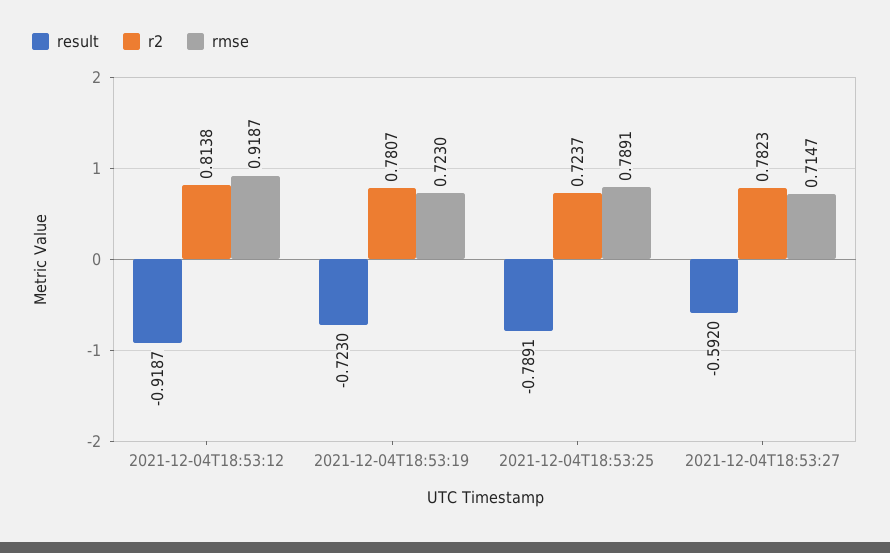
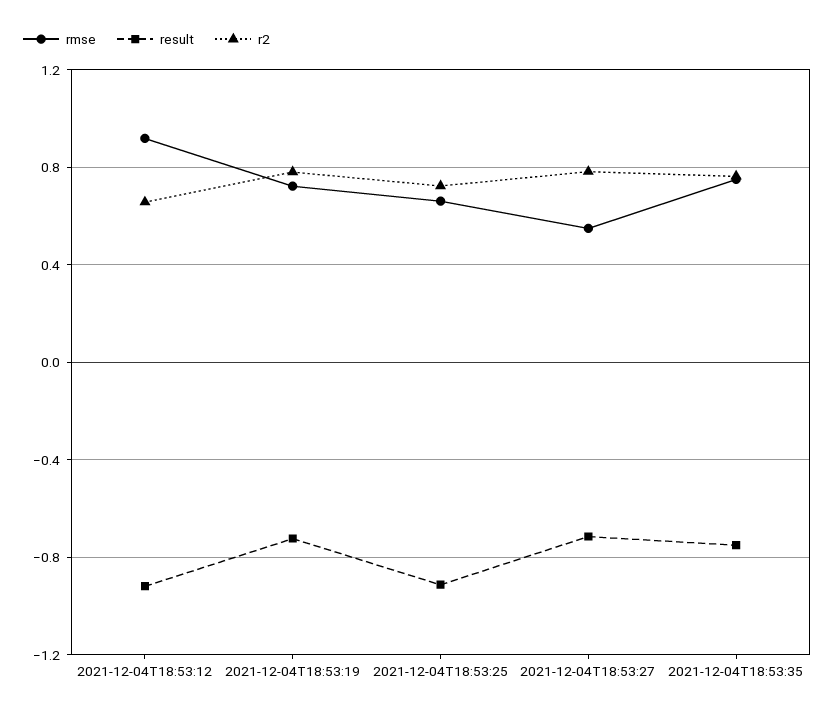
r2, 2021-12-04T18:53:12: 0.8138 -> 0.65
result, 2021-12-04T18:53:25: -0.7891 -> -0.9
rmse, 2021-12-04T18:53:25: 0.7891 -> 0.65
result, 2021-12-04T18:53:27: -0.592 -> -0.7
rmse, 2021-12-04T18:53:27: 0.7147 -> 0.55
rmse, 2021-12-04T18:53:35: none -> 0.75
result, 2021-12-04T18:53:35: none -> -0.75
r2, 2021-12-04T18:53:35: none -> 0.75

